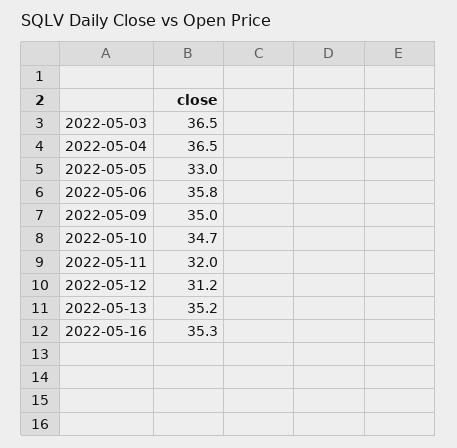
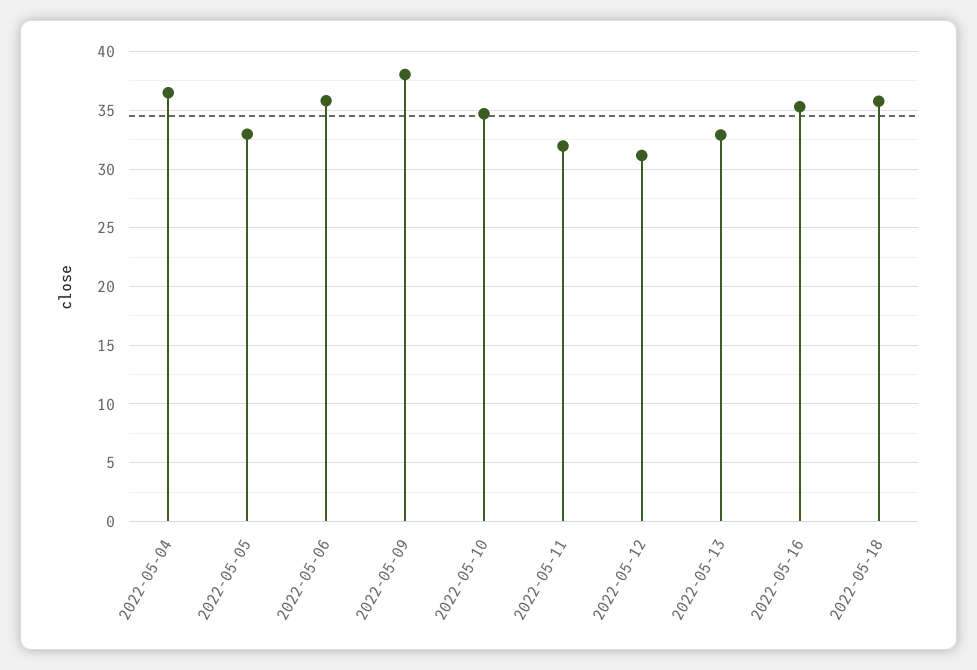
2022-05-03: 36.5 -> none
2022-05-09: 35 -> 38
2022-05-13: 35.2 -> 33
2022-05-18: none -> 36

